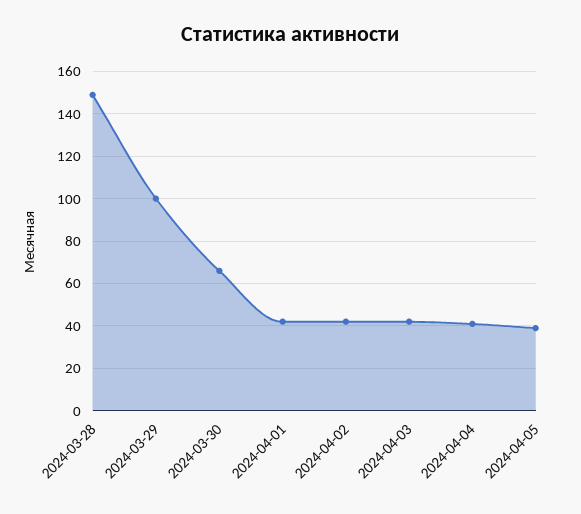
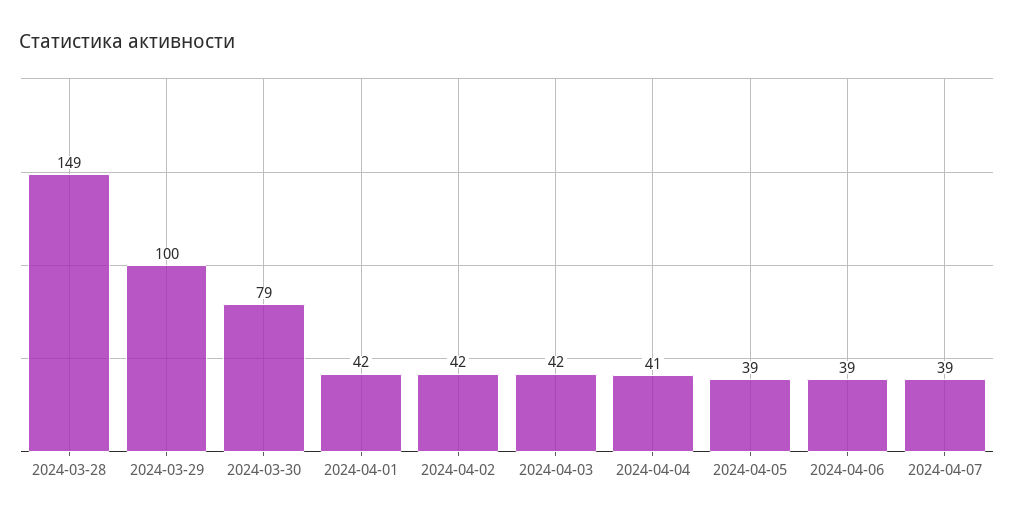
2024-03-30: 65 -> 79
2024-04-06: none -> 39
2024-04-07: none -> 39

